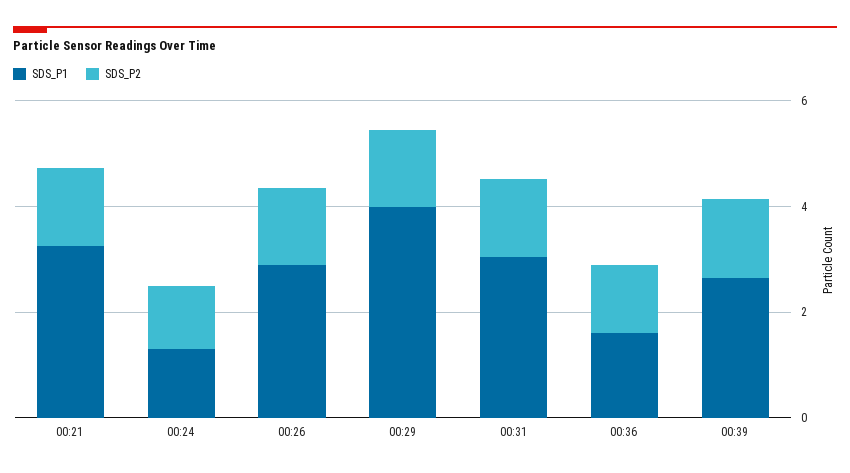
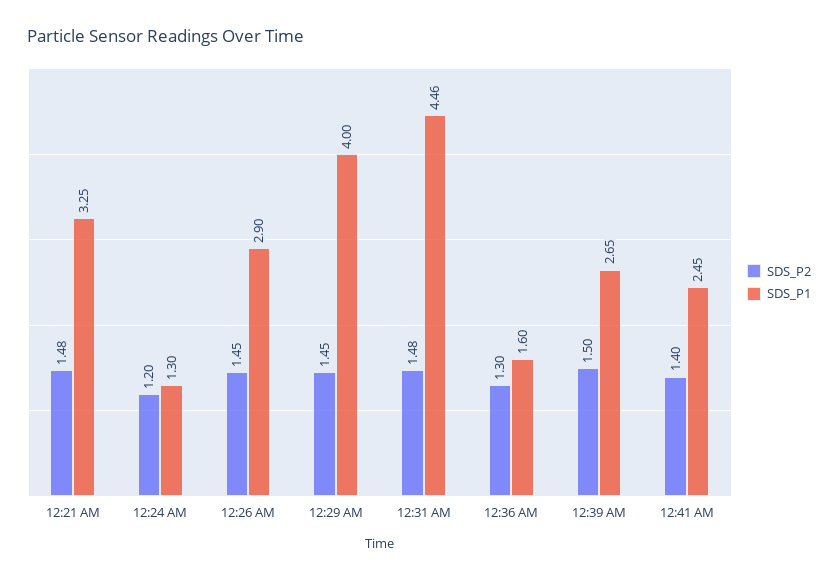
SDS_P1, 00:31: 3 -> 4.46
SDS_P2, 12:41 AM: none -> 1.4
SDS_P1, 12:41 AM: none -> 2.45

